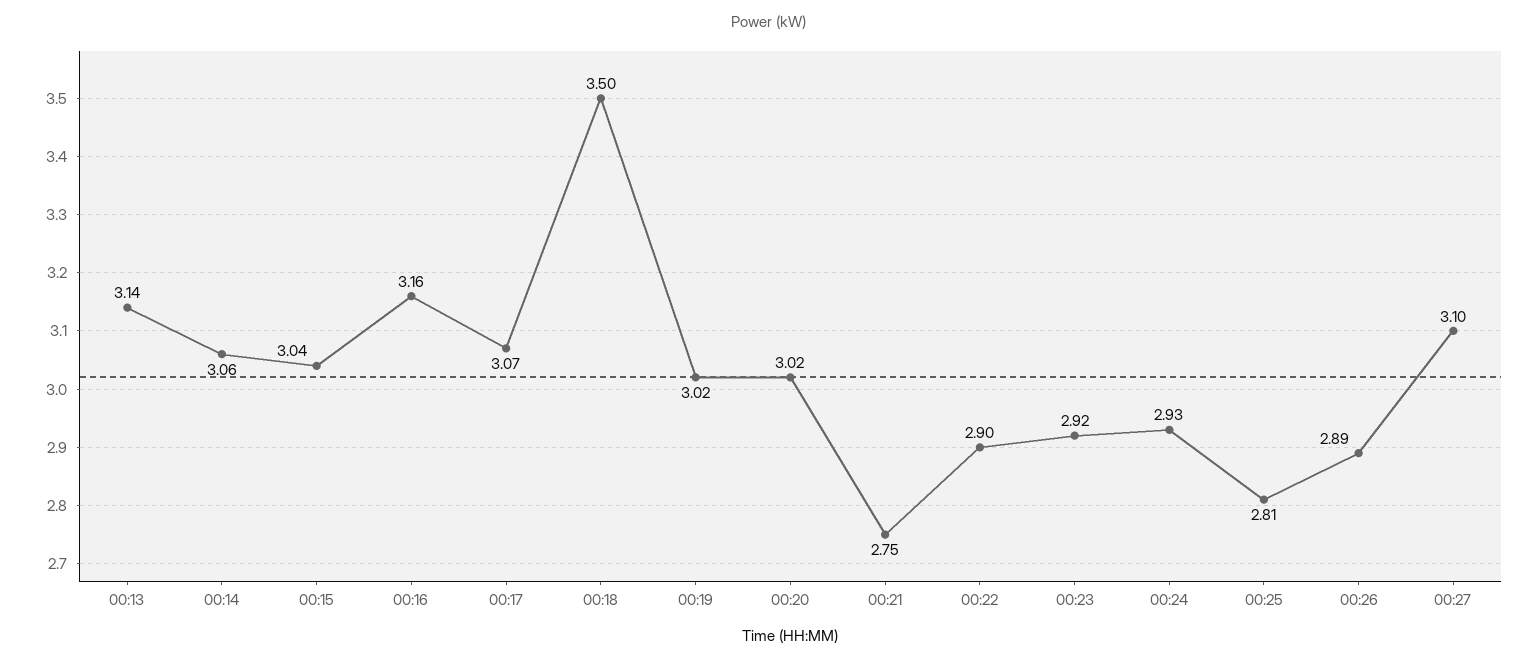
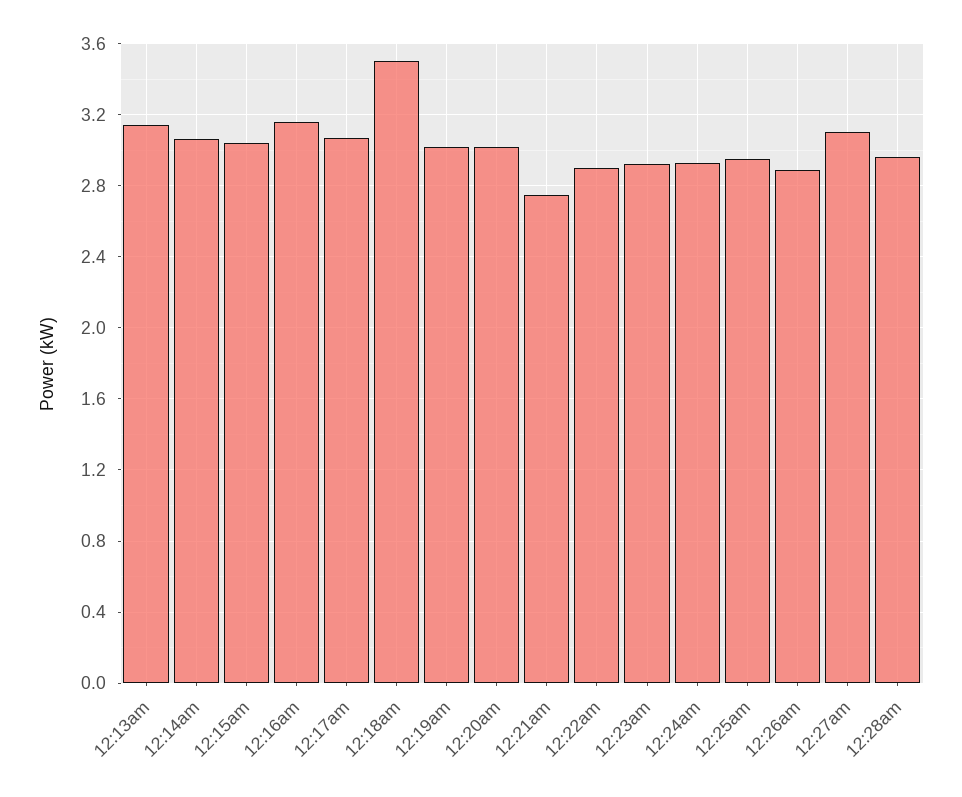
00:25: 2.81 -> 2.95
12:28am: none -> 2.95

